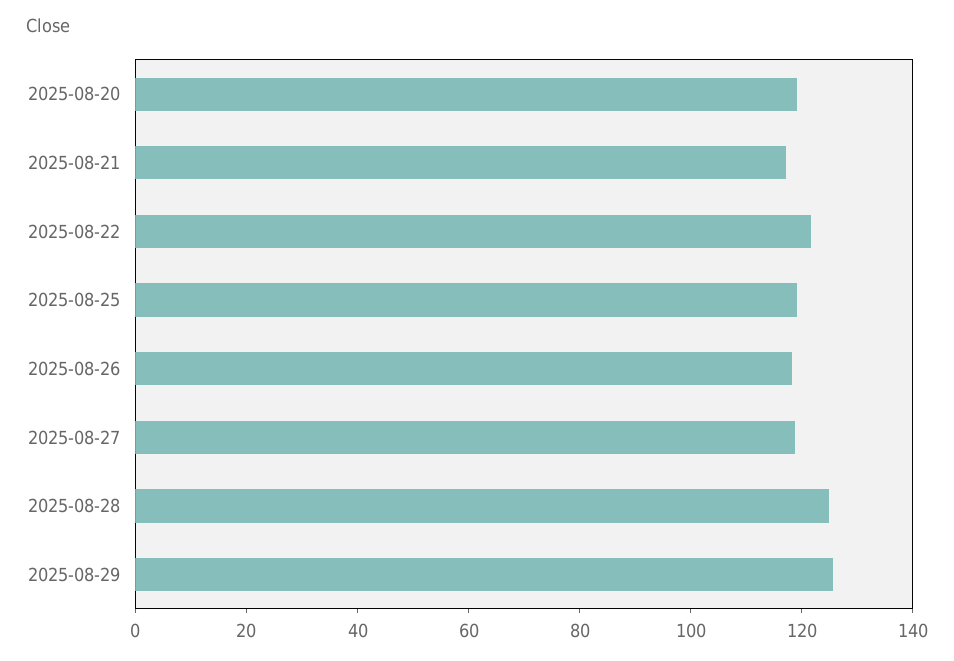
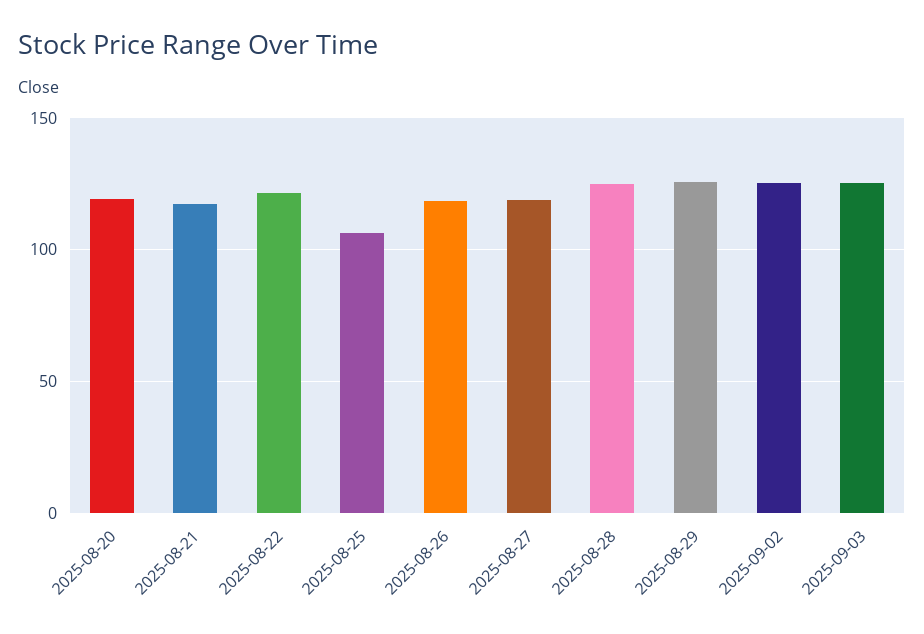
2025-08-25: 120 -> 105
2025-09-02: none -> 125
2025-09-03: none -> 125

